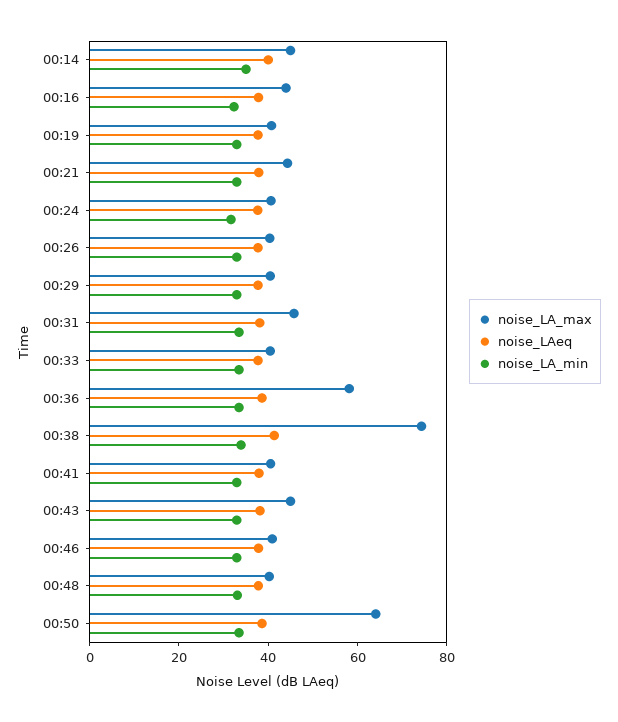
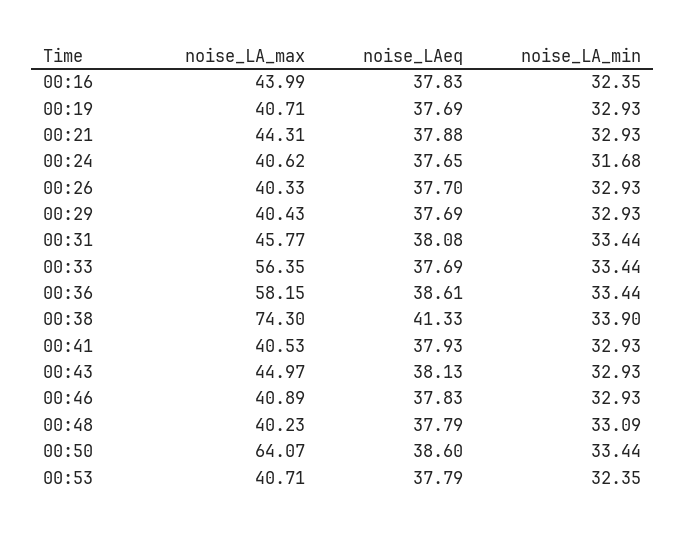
noise_LA_max, 00:14: 45 -> none
noise_LAeq, 00:14: 40 -> none
noise_LA_min, 00:14: 35 -> none
noise_LA_max, 00:33: 40 -> 56.35
noise_LA_max, 00:53: none -> 40.71
noise_LAeq, 00:53: none -> 37.79
noise_LA_min, 00:53: none -> 32.35

